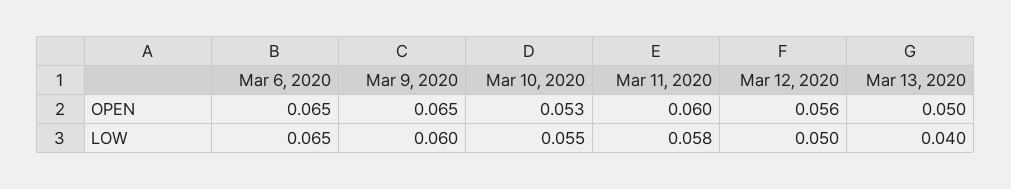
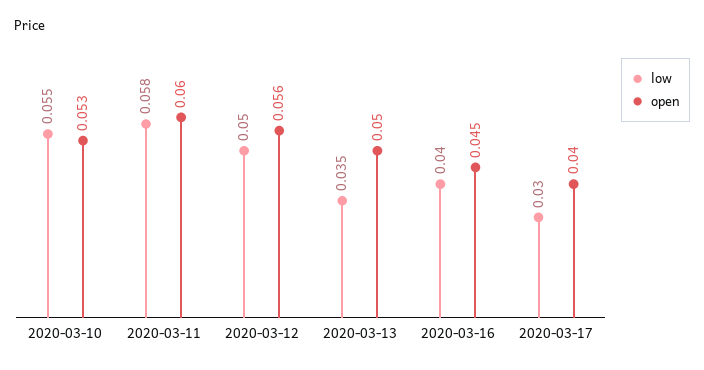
OPEN, Mar 6, 2020: 0.065 -> none
OPEN, Mar 9, 2020: 0.065 -> none
LOW, Mar 6, 2020: 0.065 -> none
LOW, Mar 9, 2020: 0.06 -> none
LOW, Mar 13, 2020: 0.04 -> 0.035
LOW, 2020-03-16: none -> 0.04
OPEN, 2020-03-16: none -> 0.045
LOW, 2020-03-17: none -> 0.03
OPEN, 2020-03-17: none -> 0.04

